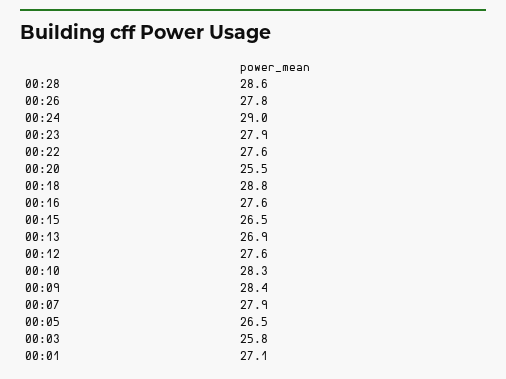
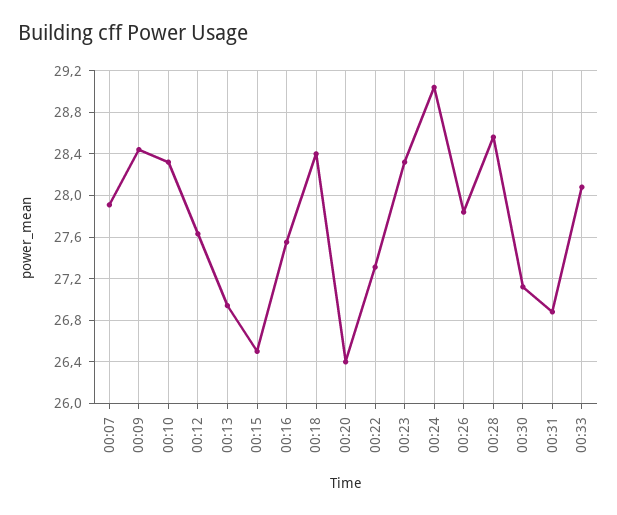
00:23: 27.9 -> 28.3
00:22: 27.6 -> 27.3
00:20: 25.5 -> 26.4
00:18: 28.8 -> 28.4
00:05: 26.5 -> none
00:03: 25.8 -> none
00:01: 27.1 -> none
00:30: none -> 27.1
00:31: none -> 26.9
00:33: none -> 28.1

